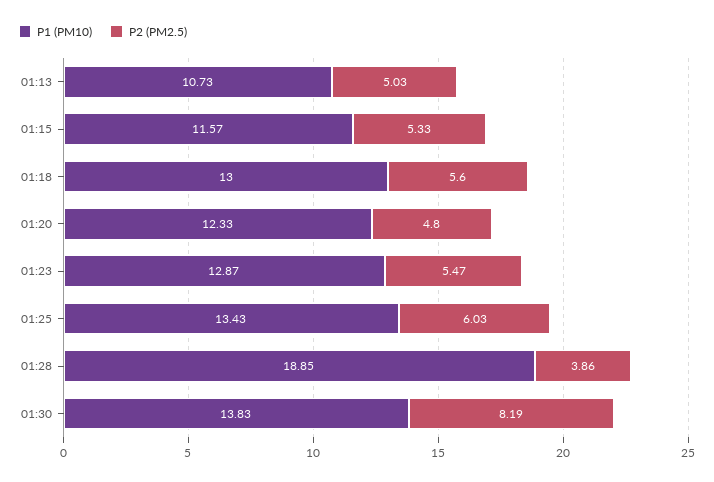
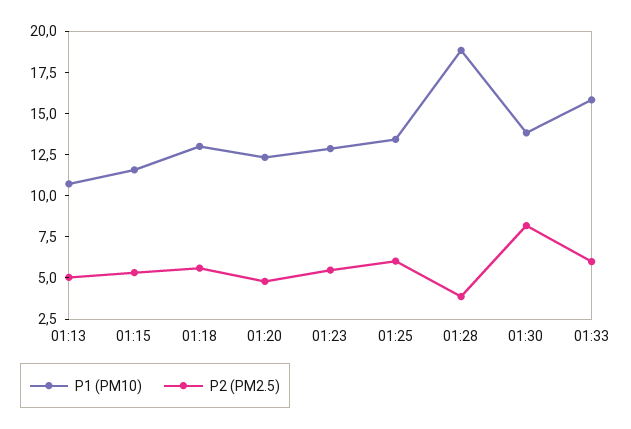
P1 (PM10), 01:33: none -> 16
P2 (PM2.5), 01:33: none -> 6

